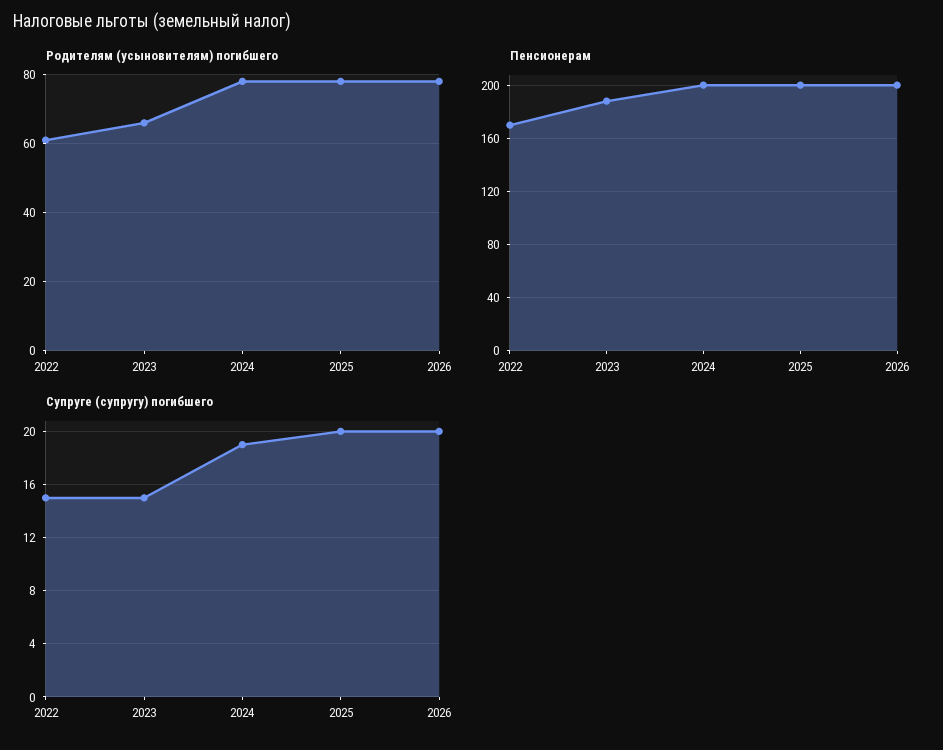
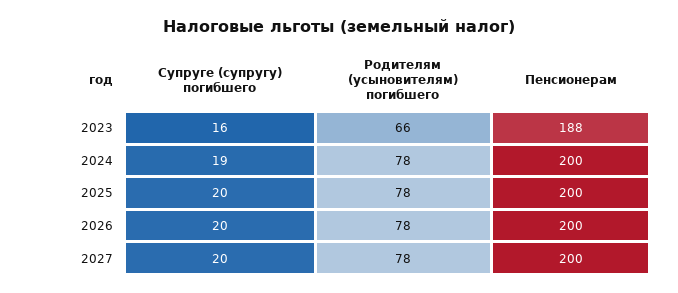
Родителям (усыновителям) погибшего, 2022: 60 -> none
Пенсионерам, 2022: 170 -> none
Супруге (супругу) погибшего, 2022: 15 -> none
Супруге (супругу) погибшего, 2023: 15 -> 16
Супруге (супругу) погибшего, 2027: none -> 20
Родителям (усыновителям) погибшего, 2027: none -> 78
Пенсионерам, 2027: none -> 200

